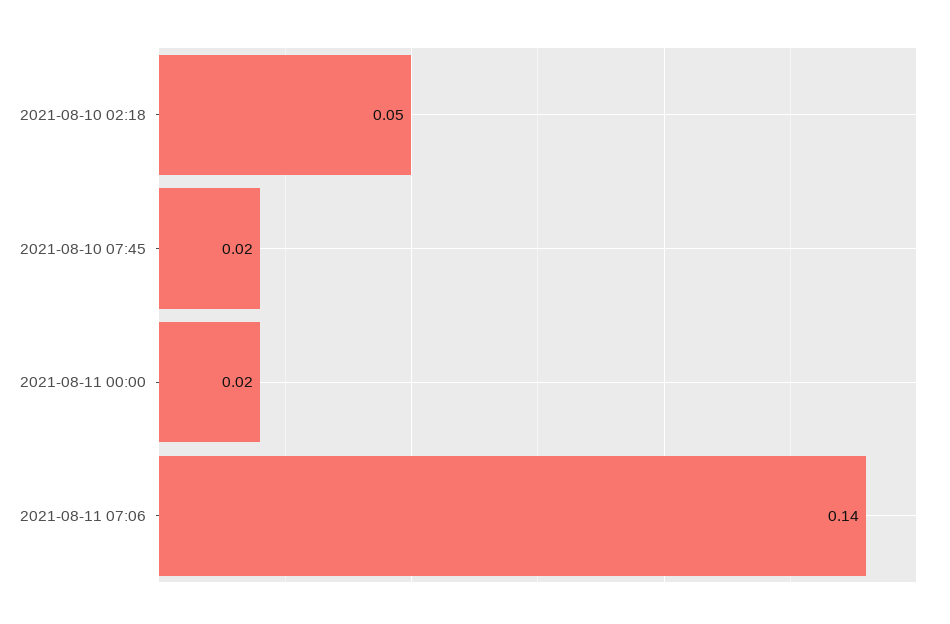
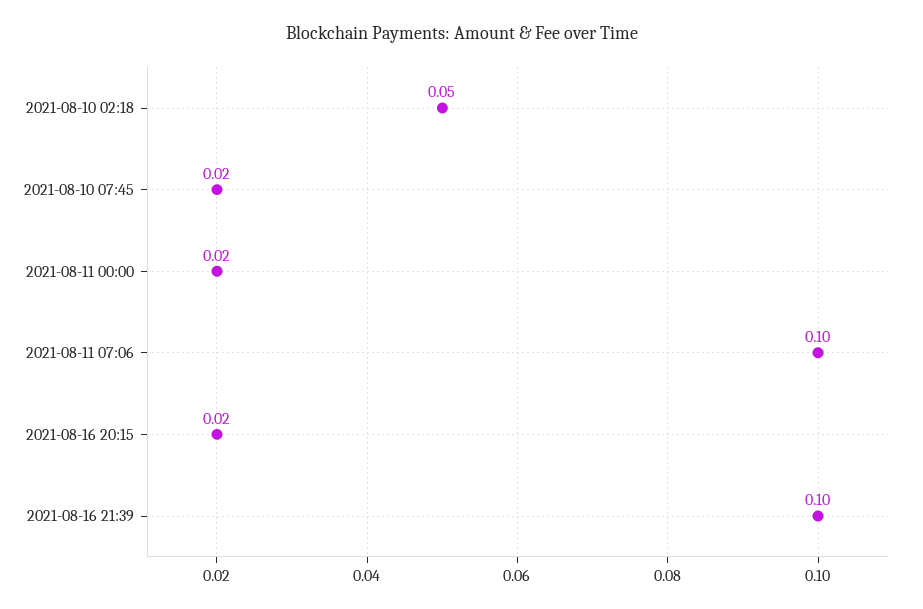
2021-08-11 07:06: 0.14 -> 0.1
2021-08-16 20:15: none -> 0.02
2021-08-16 21:39: none -> 0.1

